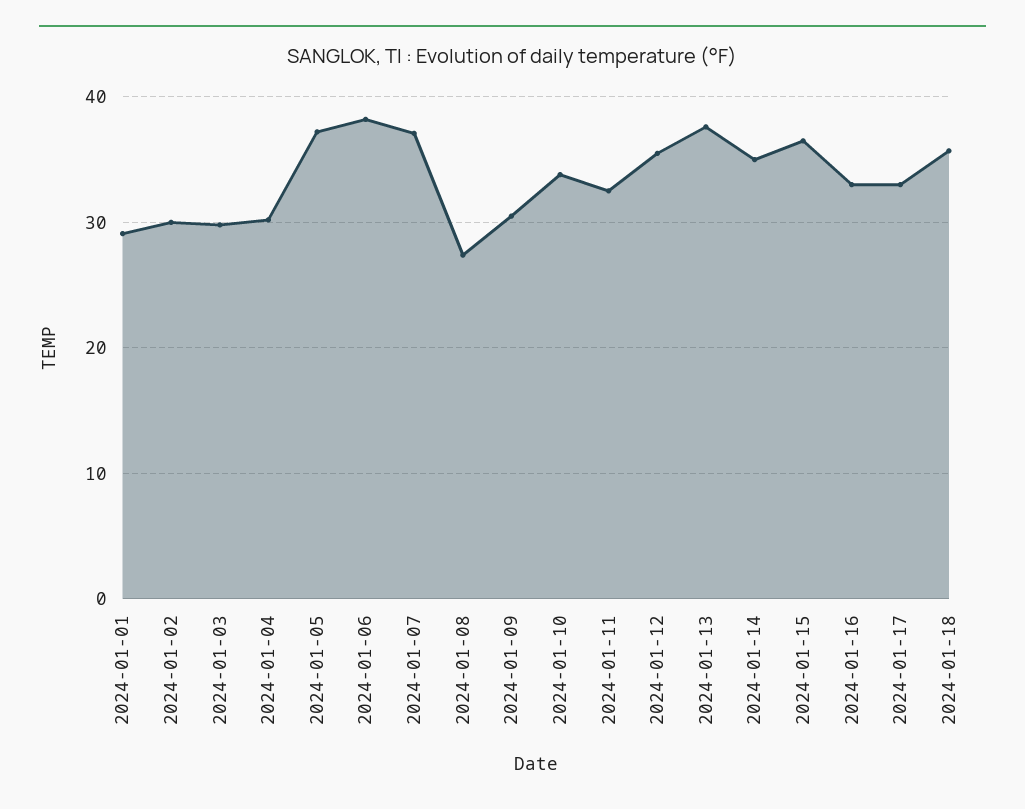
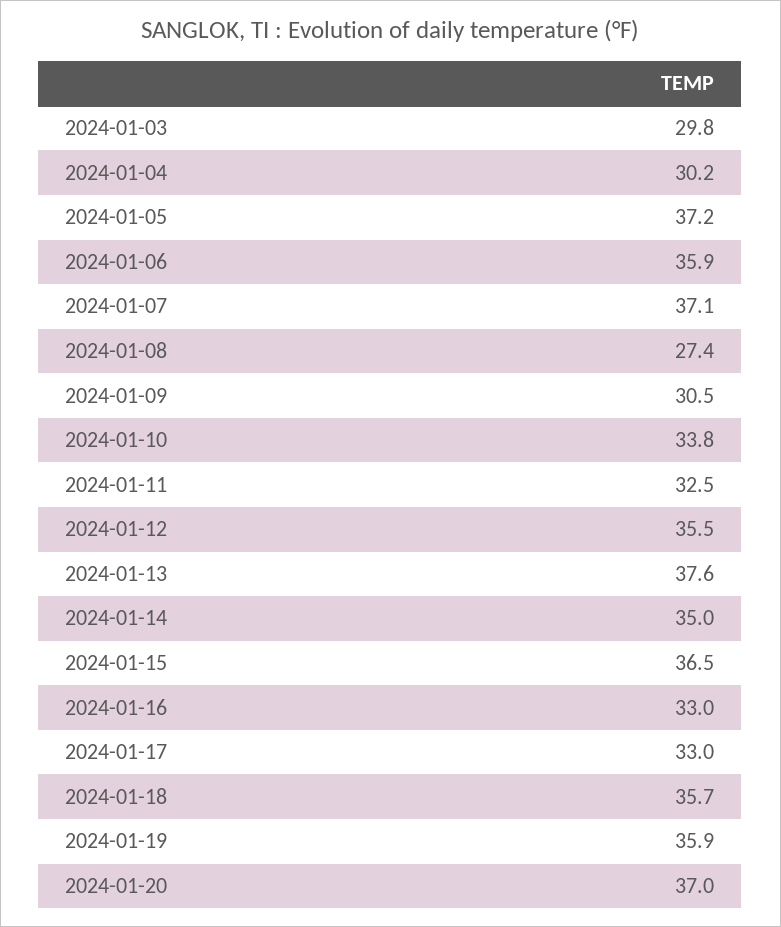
2024-01-01: 29 -> none
2024-01-02: 30 -> none
2024-01-06: 38 -> 35.9
2024-01-19: none -> 35.9
2024-01-20: none -> 37

